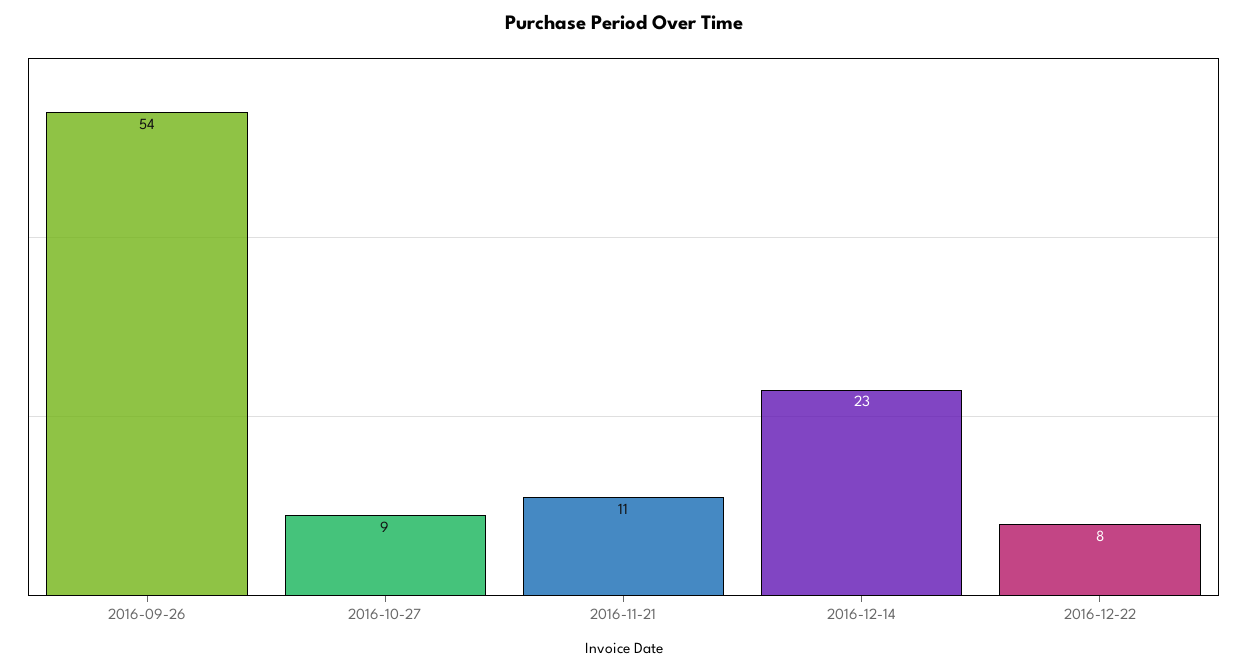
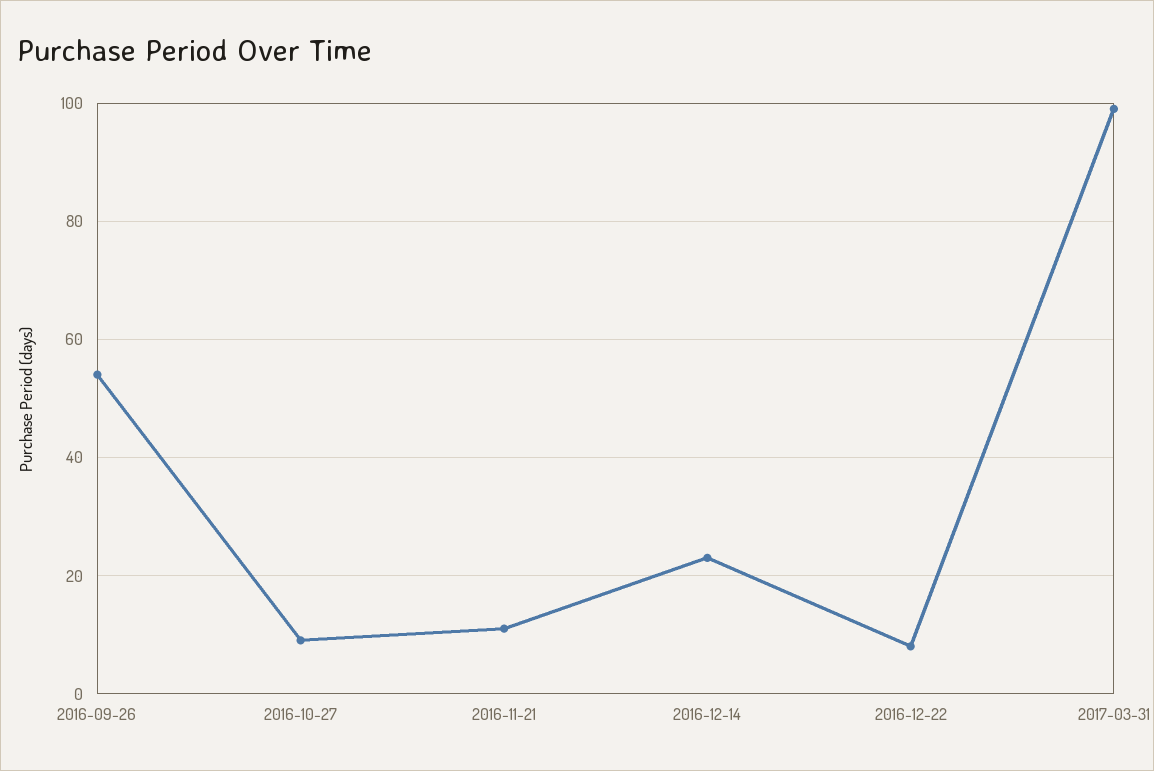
2017-03-31: none -> 100

